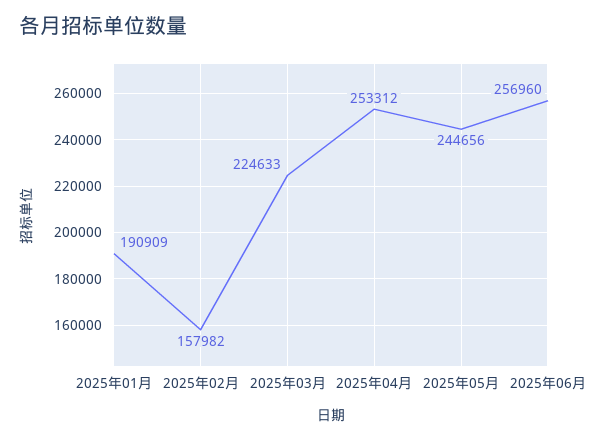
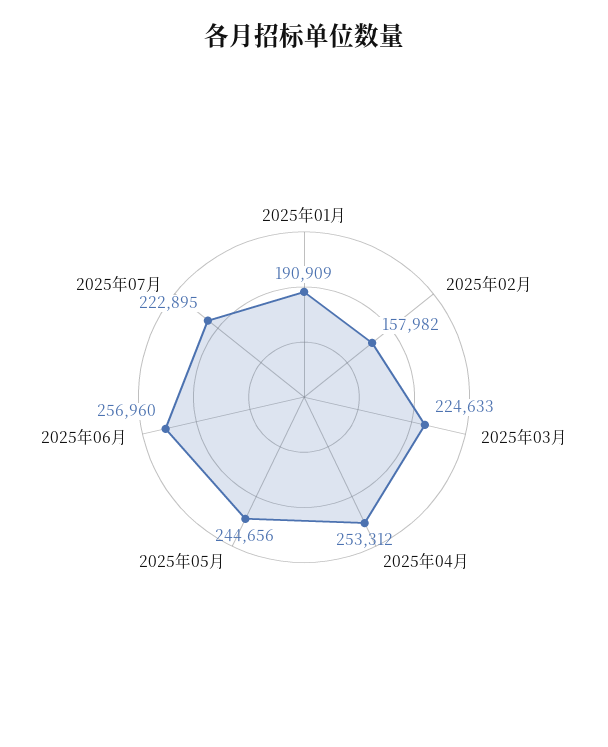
2025年07月: none -> 222895

